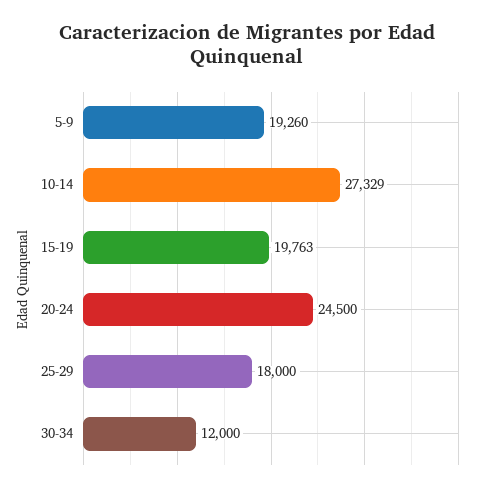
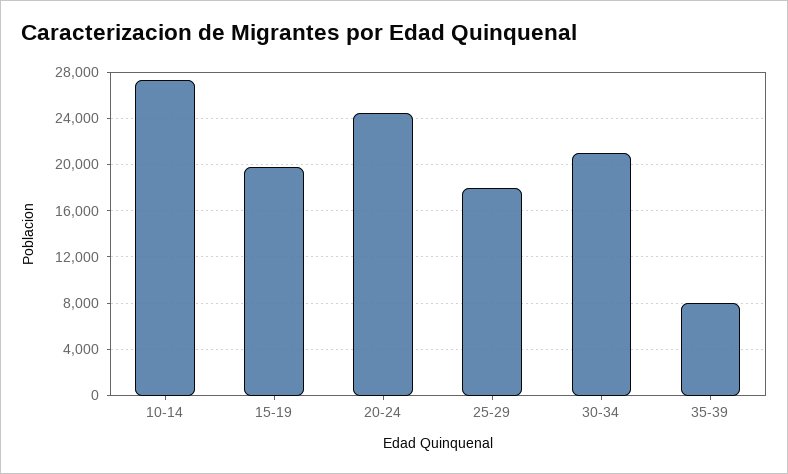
5-9: 19260 -> none
30-34: 12000 -> 21000
35-39: none -> 8000

